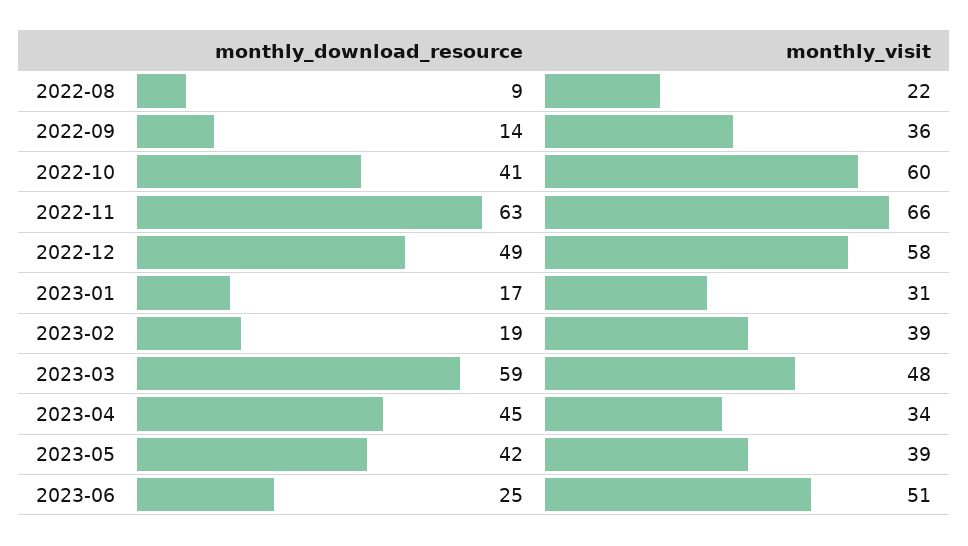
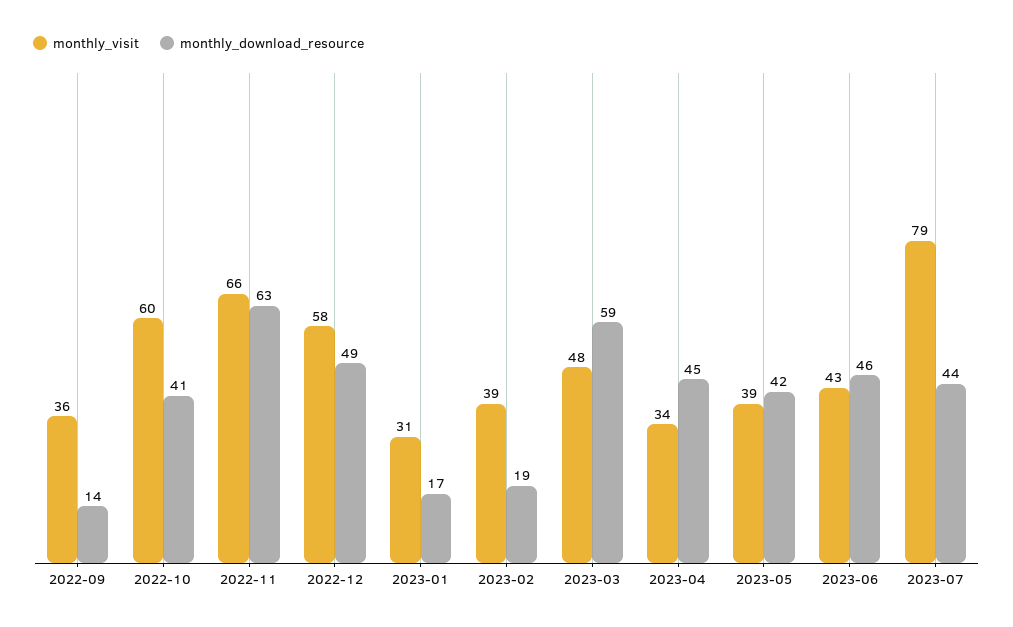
monthly_download_resource, 2022-08: 9 -> none
monthly_visit, 2022-08: 22 -> none
monthly_download_resource, 2023-06: 25 -> 46
monthly_visit, 2023-06: 51 -> 43
monthly_visit, 2023-07: none -> 79
monthly_download_resource, 2023-07: none -> 44

